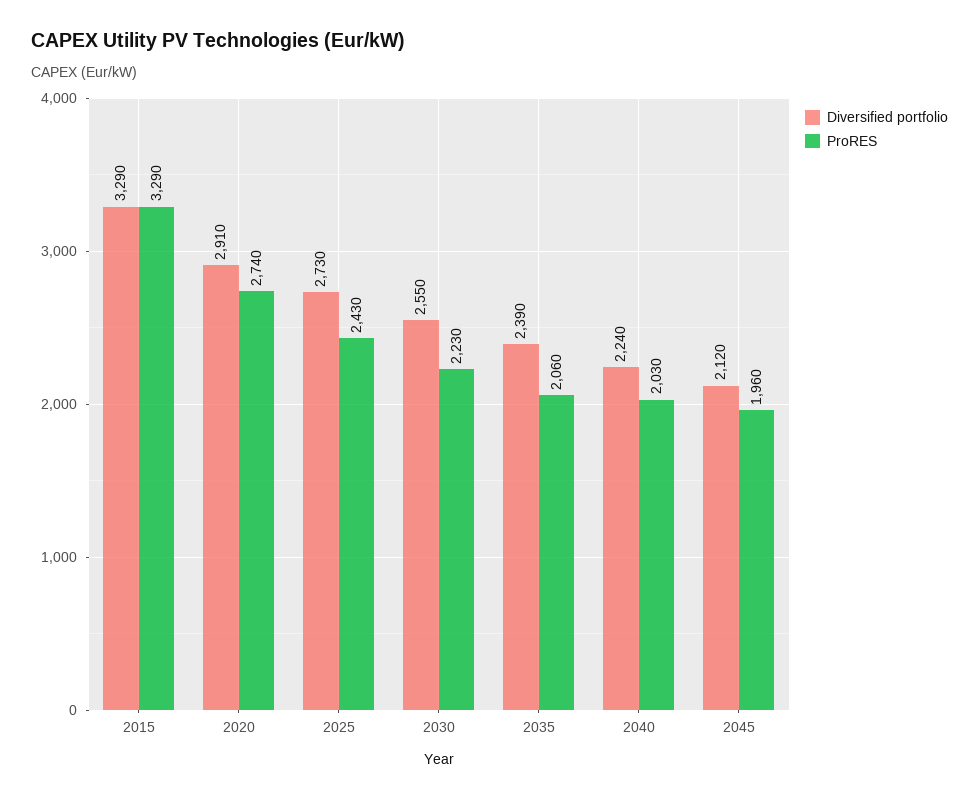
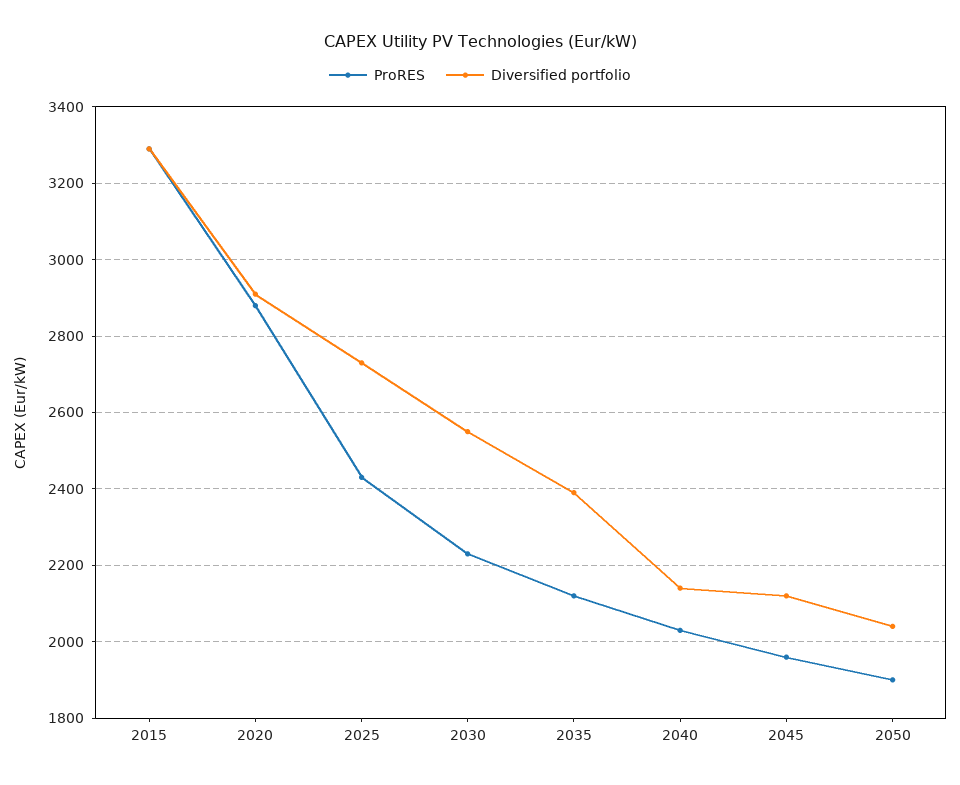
ProRES, 2020: 2740 -> 2880
ProRES, 2035: 2060 -> 2120
Diversified portfolio, 2040: 2240 -> 2140
ProRES, 2050: none -> 1900
Diversified portfolio, 2050: none -> 2040

